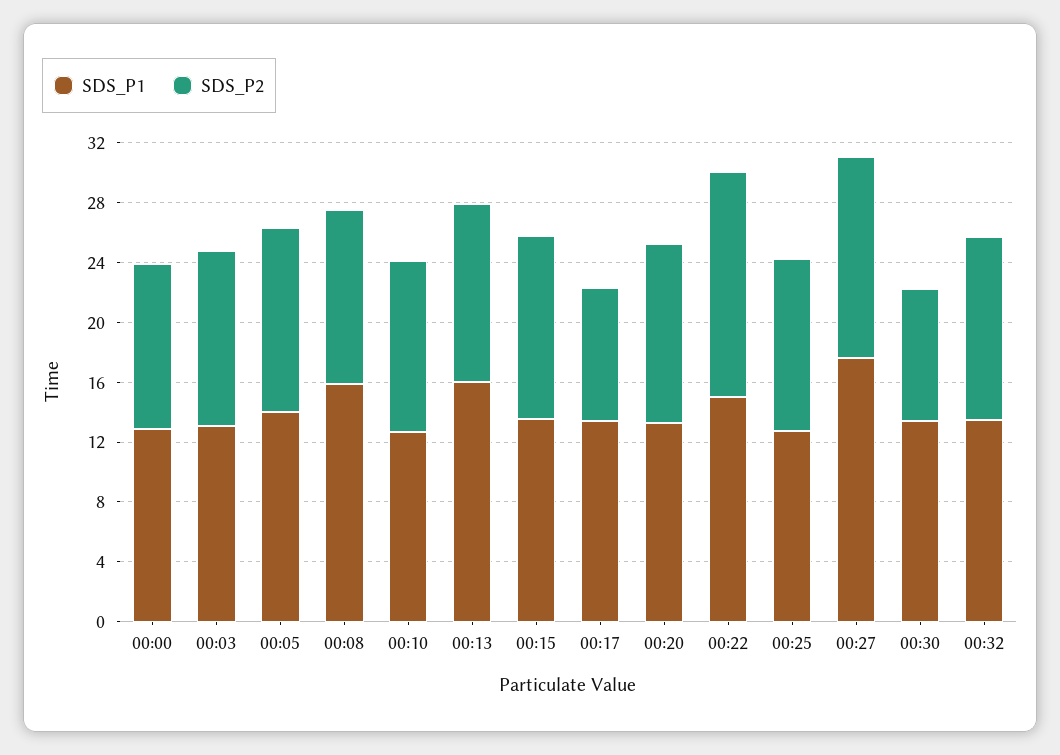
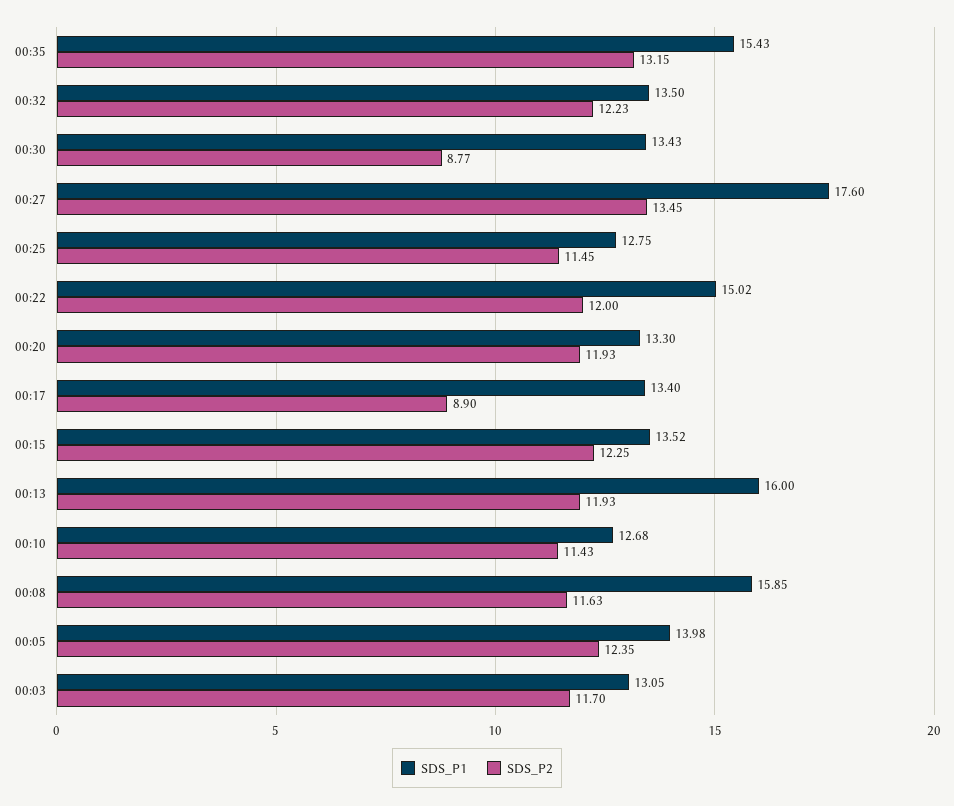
SDS_P1, 00:00: 13 -> none
SDS_P2, 00:00: 11 -> none
SDS_P2, 00:22: 15 -> 12
SDS_P1, 00:35: none -> 15.43
SDS_P2, 00:35: none -> 13.15

